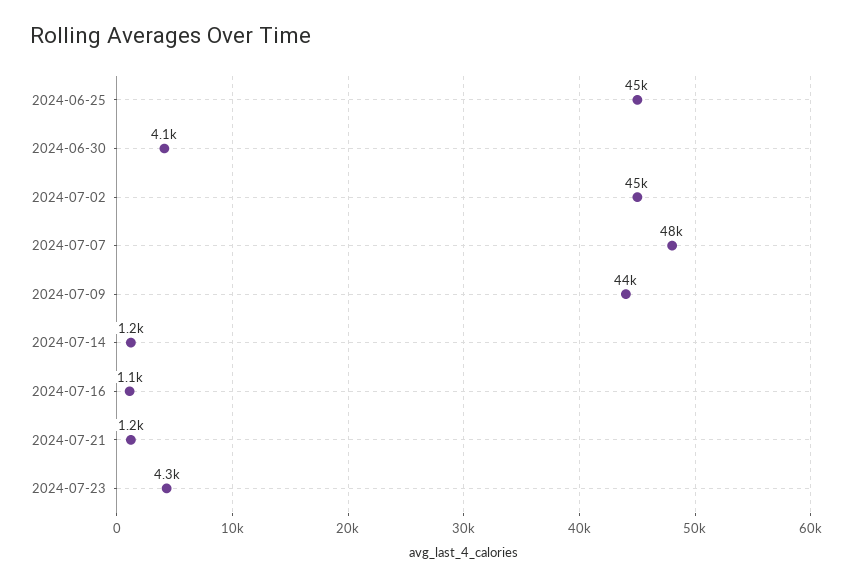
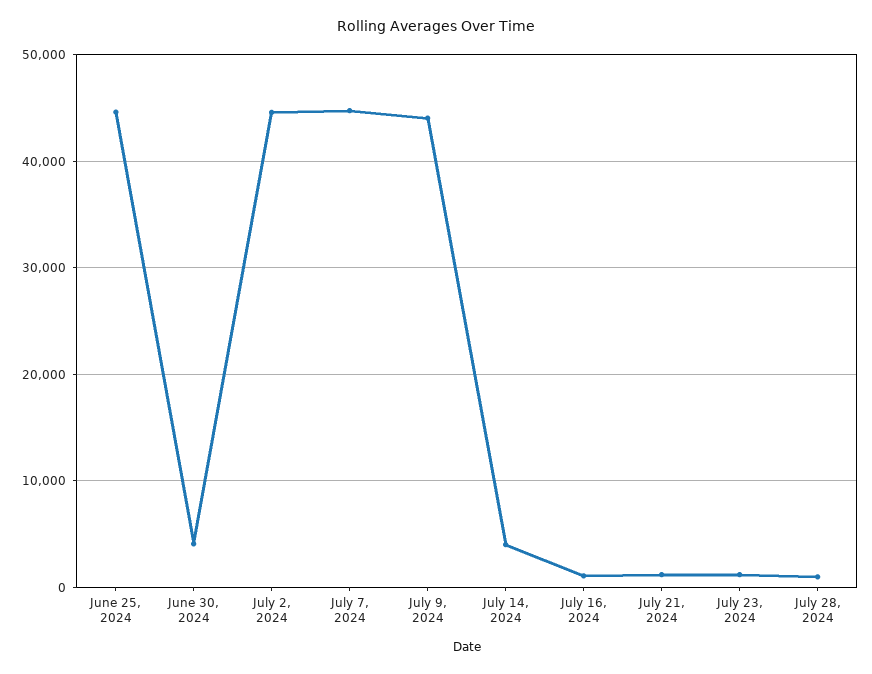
2024-07-07: 48000 -> 45000
2024-07-14: 1200 -> 4000
2024-07-23: 4300 -> 1000
July 28, 2024: none -> 1000

